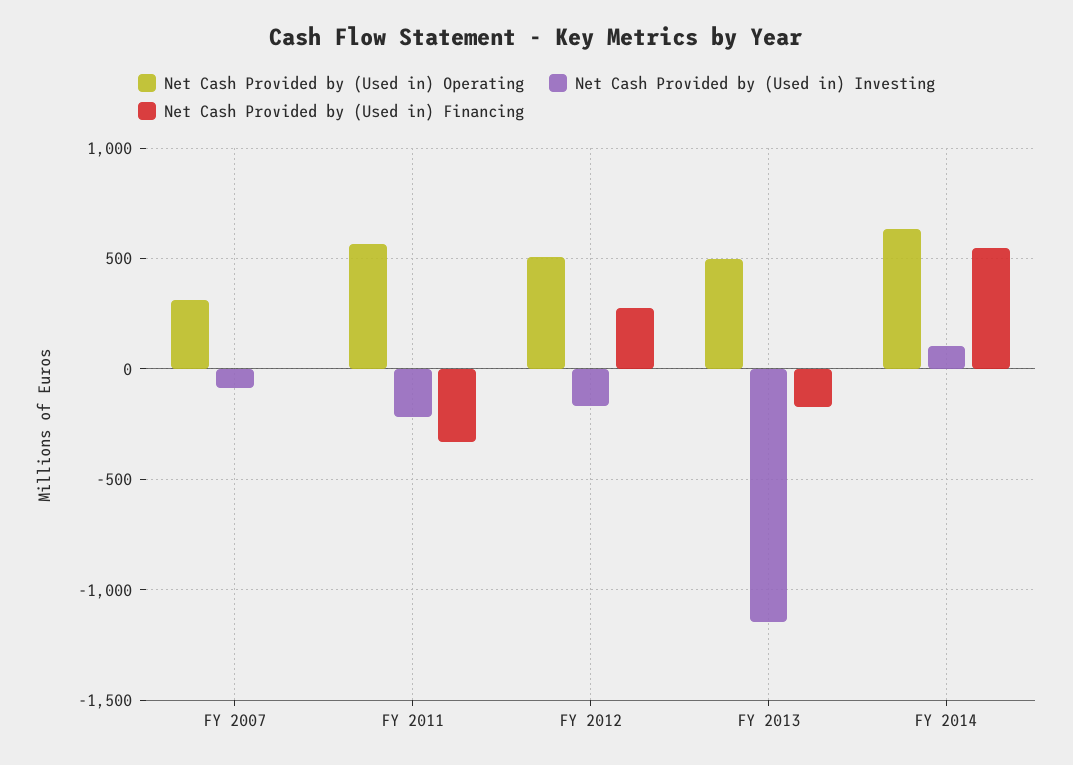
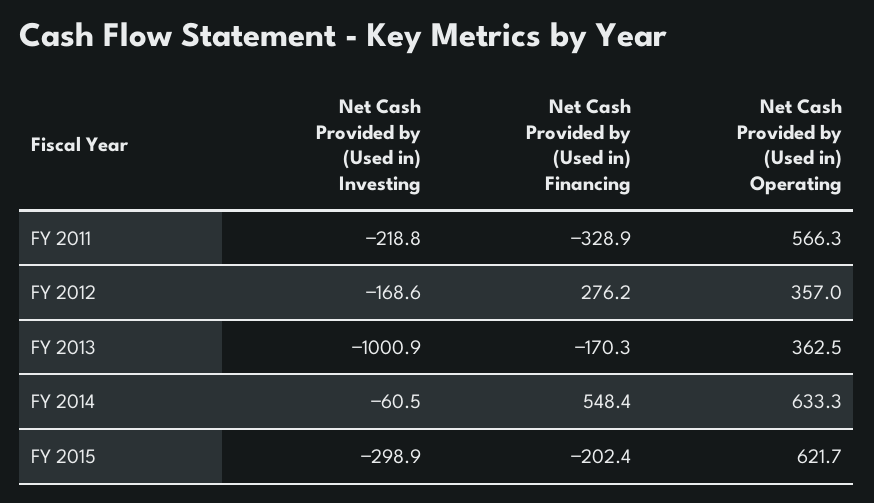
Net Cash Provided by (Used in) Operating, FY 2007: 300 -> none
Net Cash Provided by (Used in) Investing, FY 2007: -100 -> none
Net Cash Provided by (Used in) Financing, FY 2007: 0 -> none
Net Cash Provided by (Used in) Operating, FY 2012: 500 -> 357
Net Cash Provided by (Used in) Operating, FY 2013: 500 -> 362.5
Net Cash Provided by (Used in) Investing, FY 2013: -1150 -> -1000.9
Net Cash Provided by (Used in) Investing, FY 2014: 100 -> -60.5
Net Cash Provided by (Used in) Investing, FY 2015: none -> -298.9
Net Cash Provided by (Used in) Financing, FY 2015: none -> -202.4
Net Cash Provided by (Used in) Operating, FY 2015: none -> 621.7

